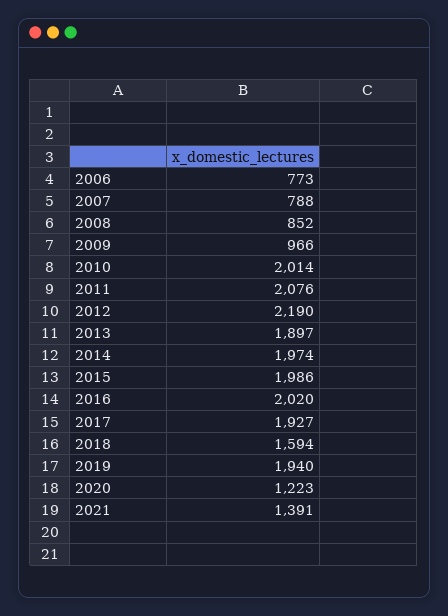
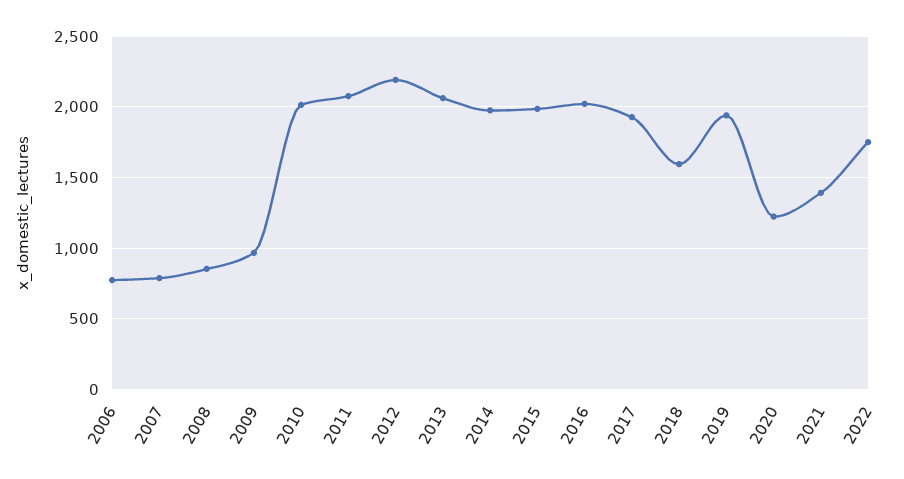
2013: 1897 -> 2050
2022: none -> 1750

